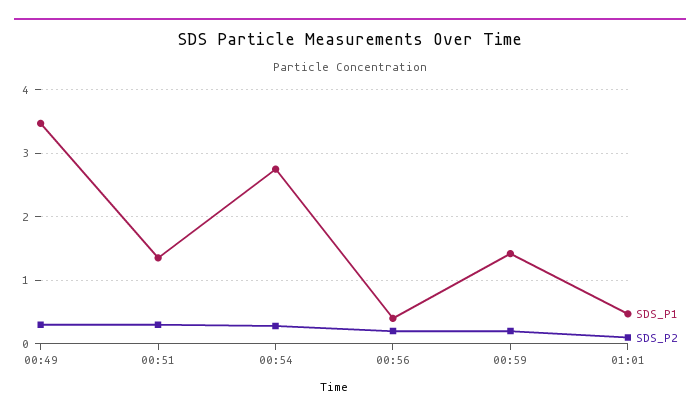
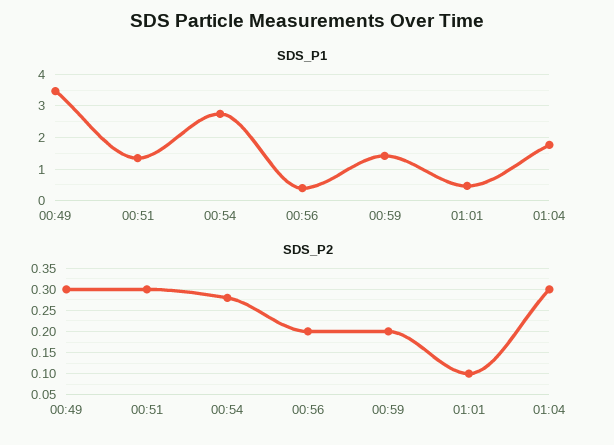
SDS_P1, 01:04: none -> 1.8
SDS_P2, 01:04: none -> 0.3

